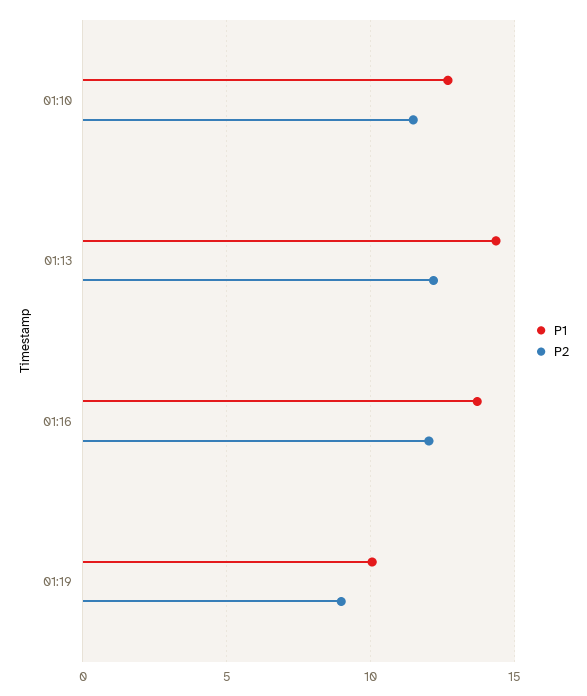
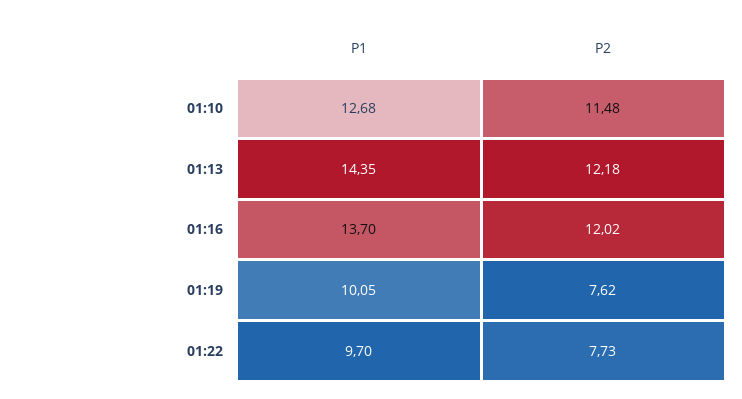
P2, 01:19: 9 -> 7.62
P1, 01:22: none -> 9.7
P2, 01:22: none -> 7.73

